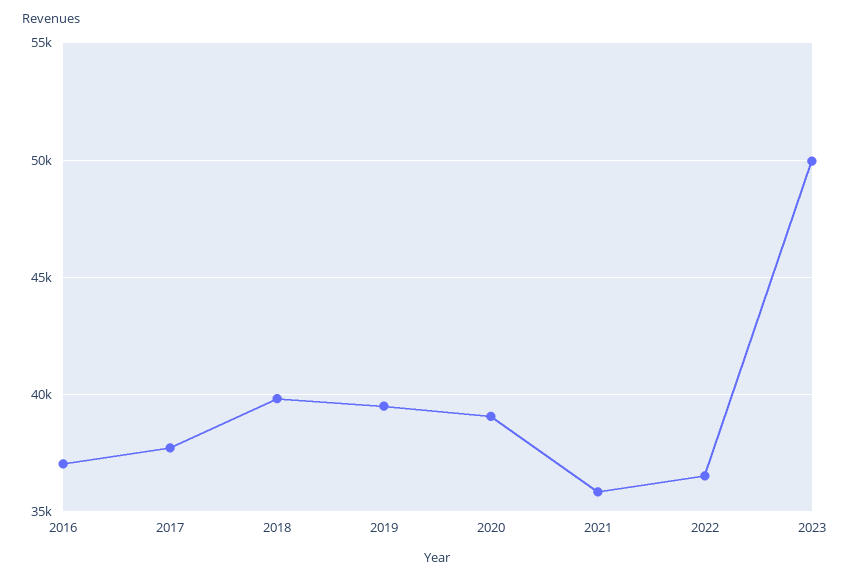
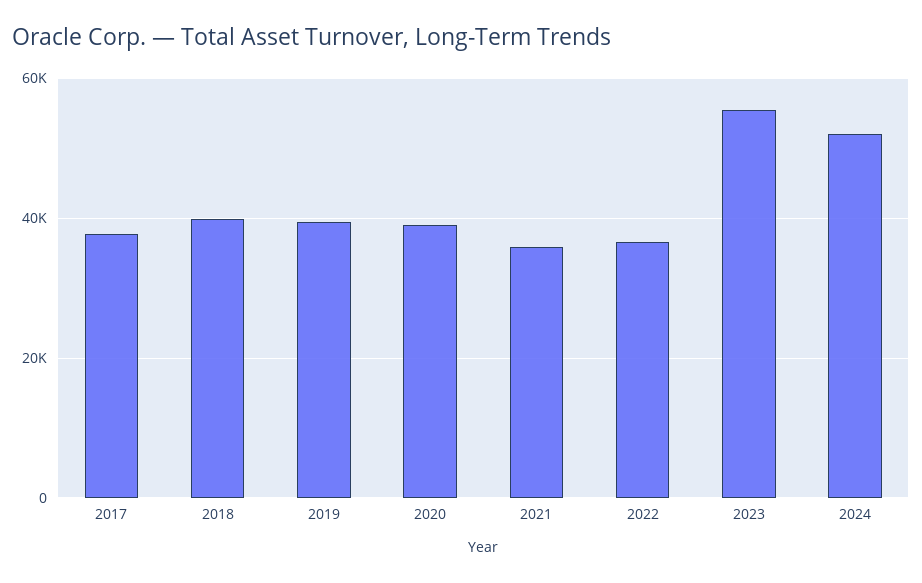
2016: 37000 -> none
2023: 50000 -> 56000
2024: none -> 52000

